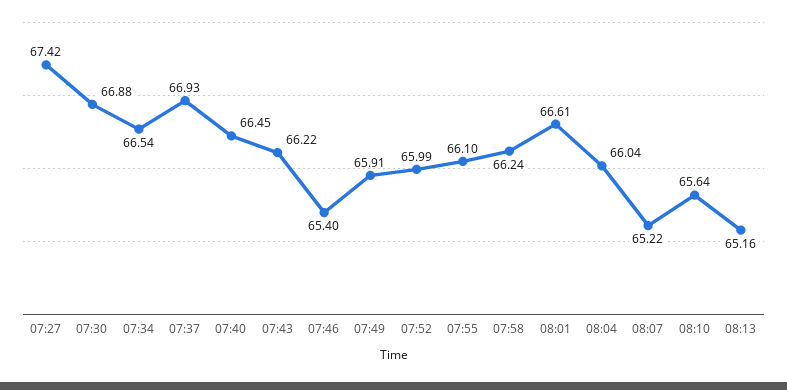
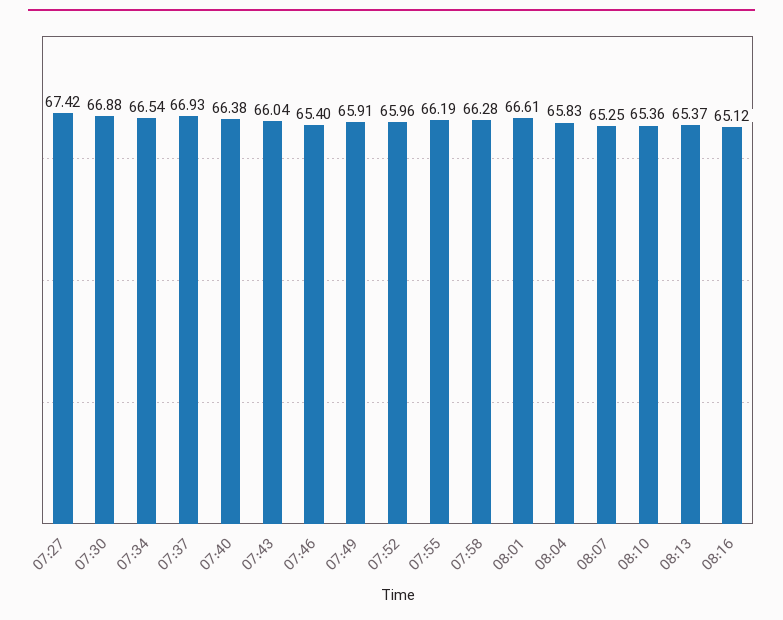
07:40: 66.45 -> 66.38
07:43: 66.22 -> 66.04
07:52: 65.99 -> 65.96
07:55: 66.1 -> 66.19
07:58: 66.24 -> 66.28
08:04: 66.04 -> 65.83
08:07: 65.22 -> 65.25
08:10: 65.64 -> 65.36
08:13: 65.16 -> 65.37
08:16: none -> 65.12

